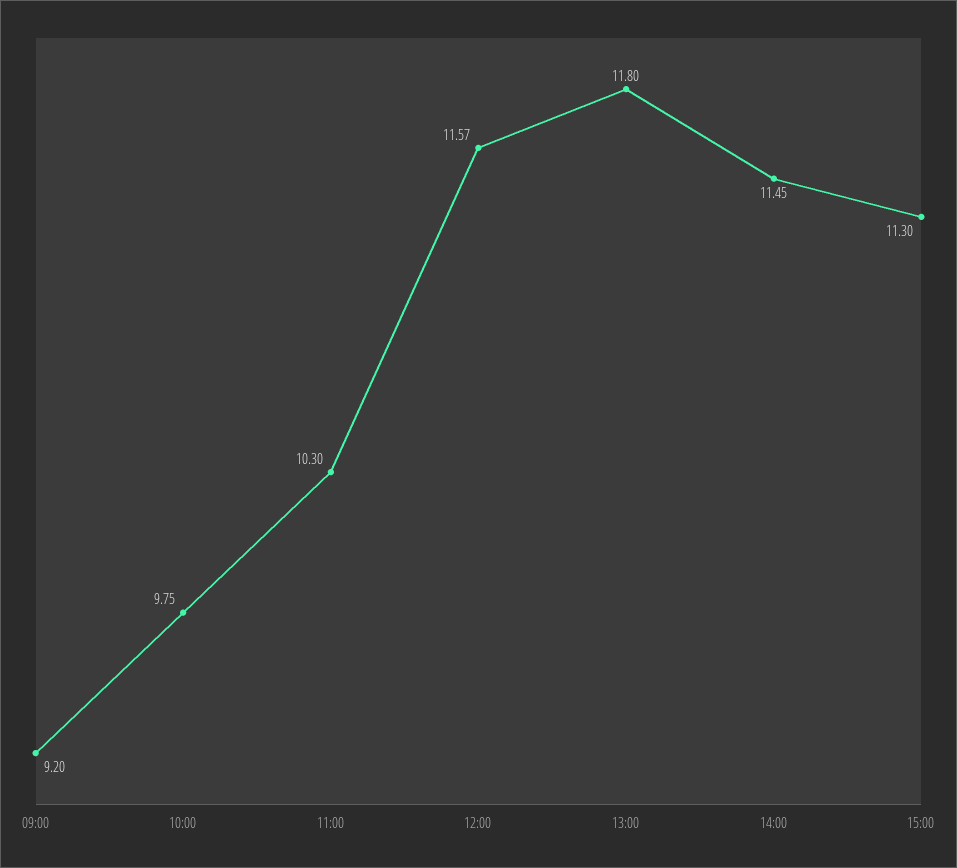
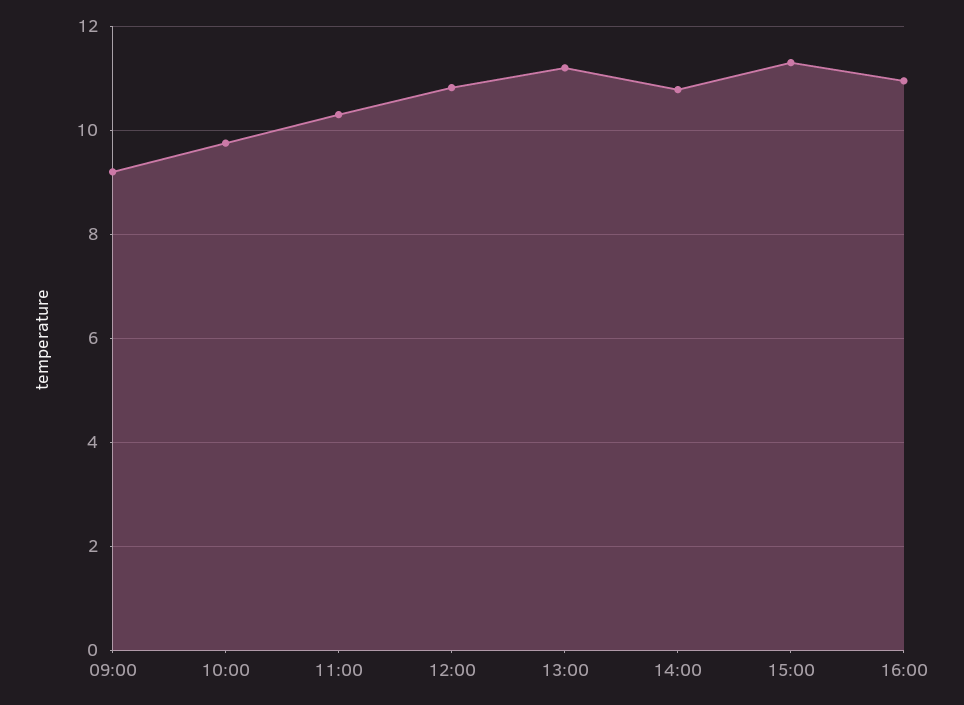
12:00: 11.57 -> 10.8
13:00: 11.8 -> 11.2
14:00: 11.45 -> 10.8
16:00: none -> 11

